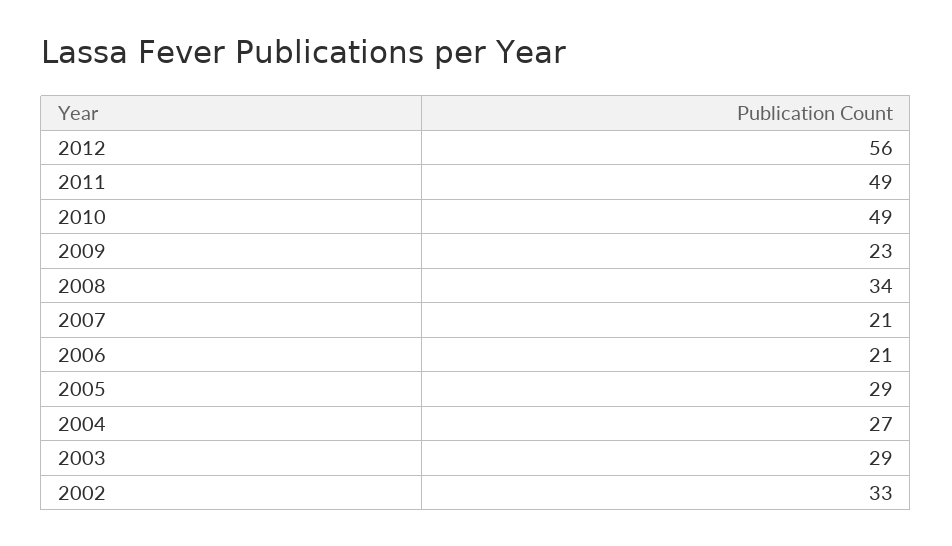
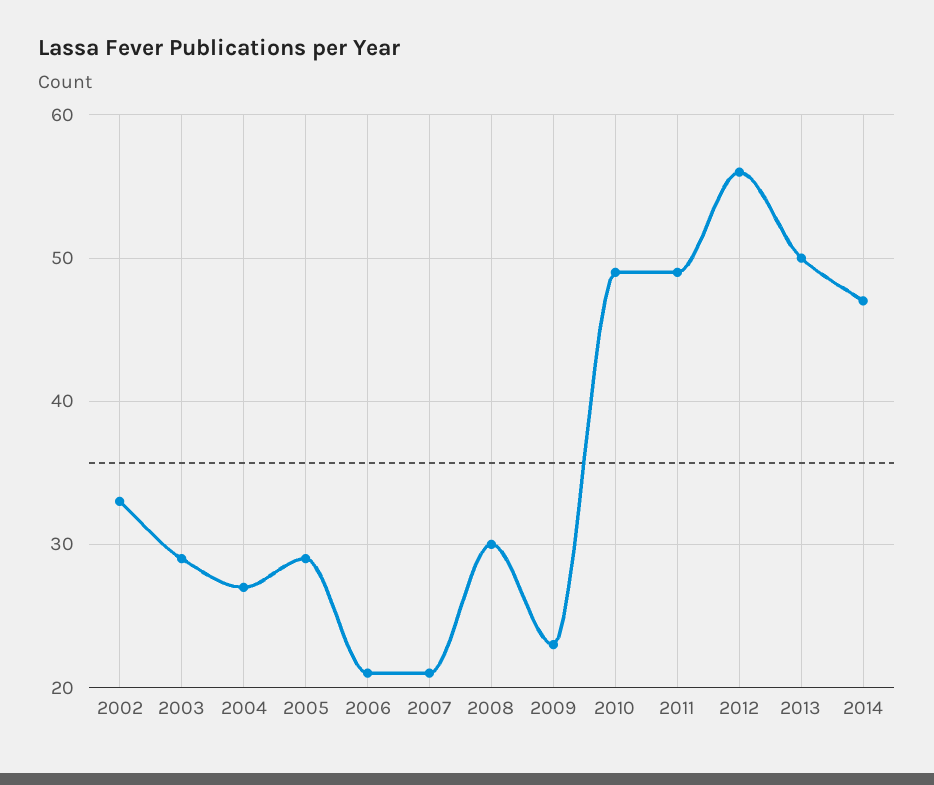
2008: 34 -> 30
2013: none -> 50
2014: none -> 47

